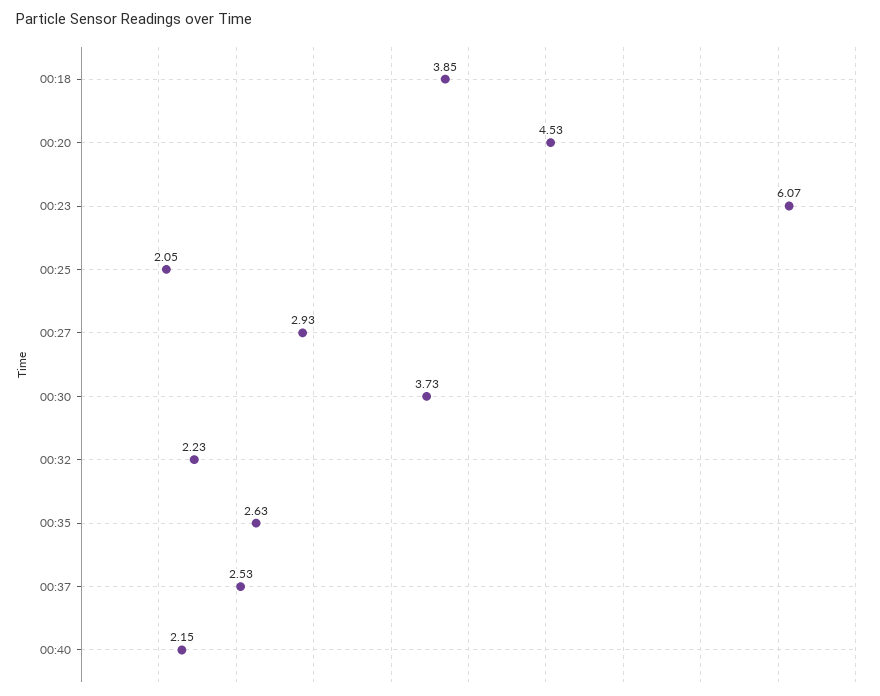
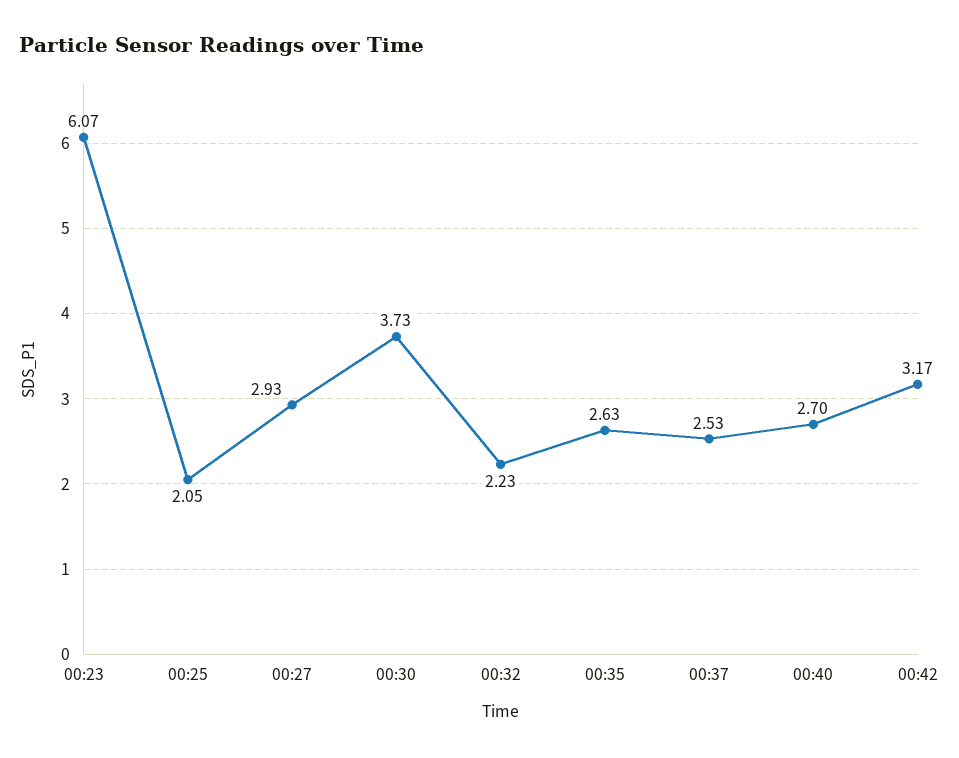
00:18: 3.85 -> none
00:20: 4.53 -> none
00:40: 2.15 -> 2.7
00:42: none -> 3.17

